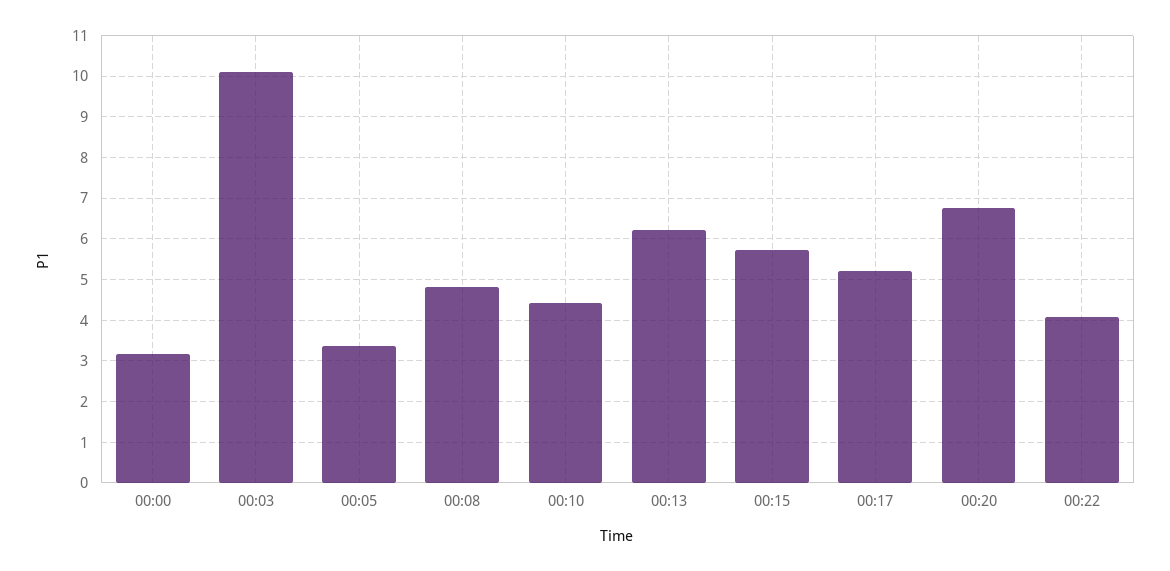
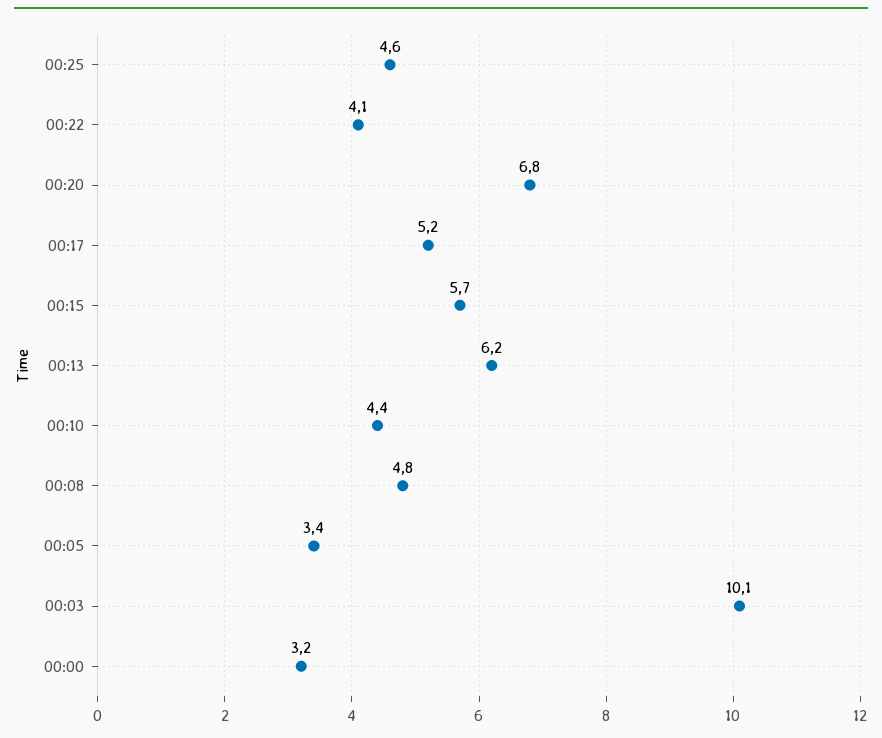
00:25: none -> 4.6

